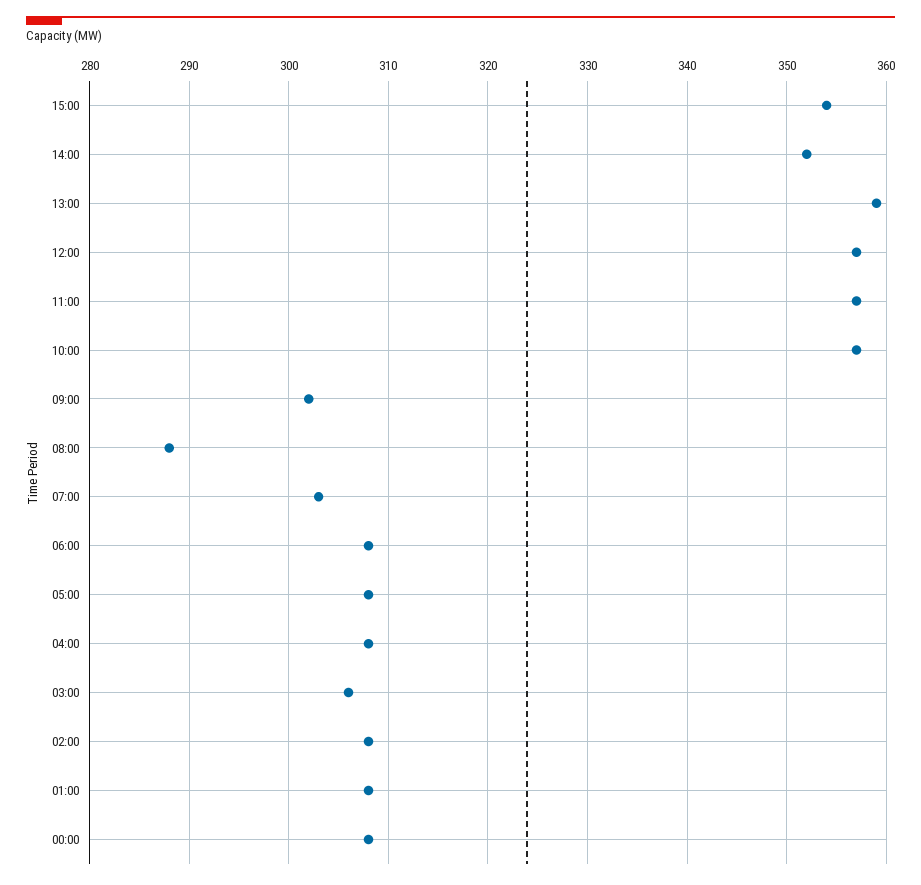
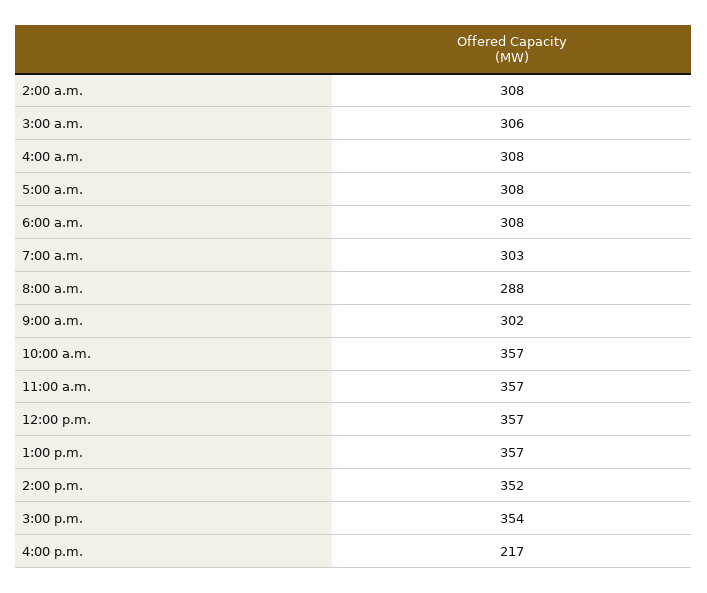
13:00: 359 -> 357
01:00: 308 -> none
00:00: 308 -> none
4:00 p.m.: none -> 217

